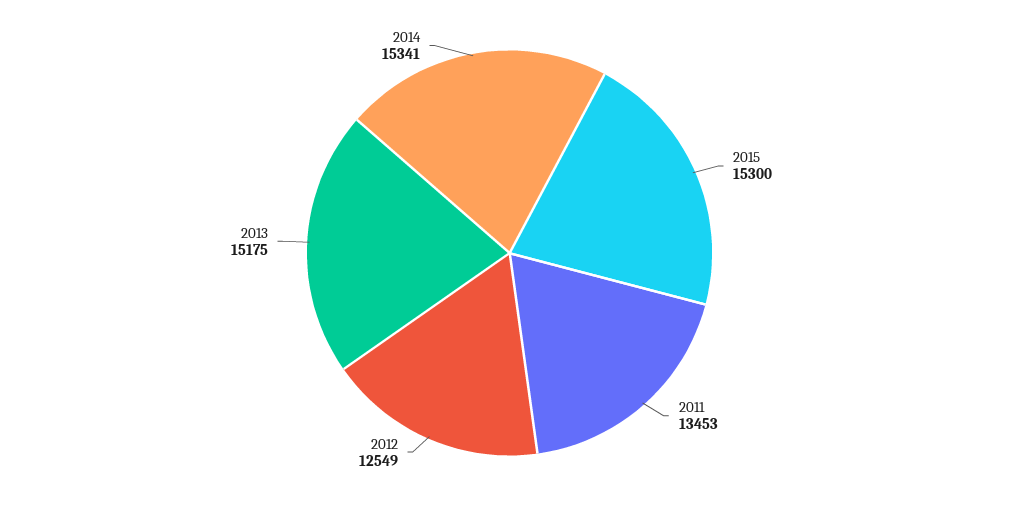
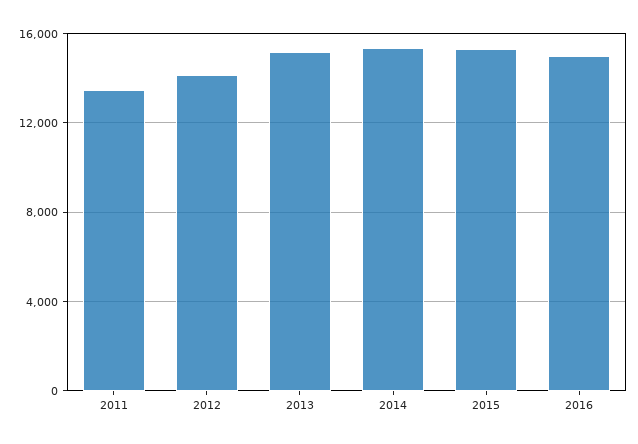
2012: 12549 -> 14000
2016: none -> 15000

